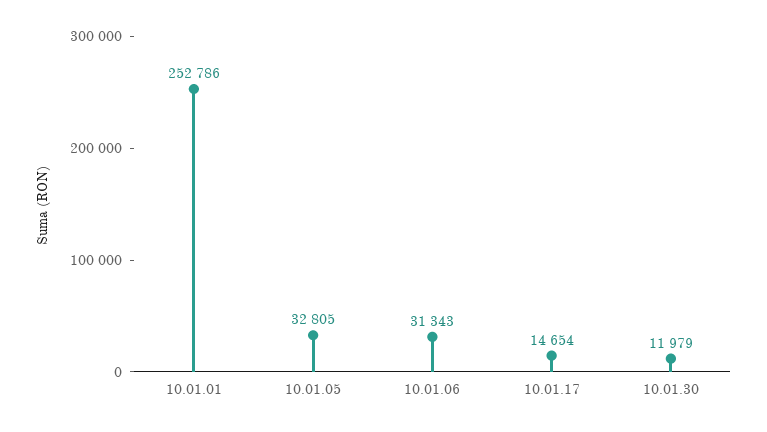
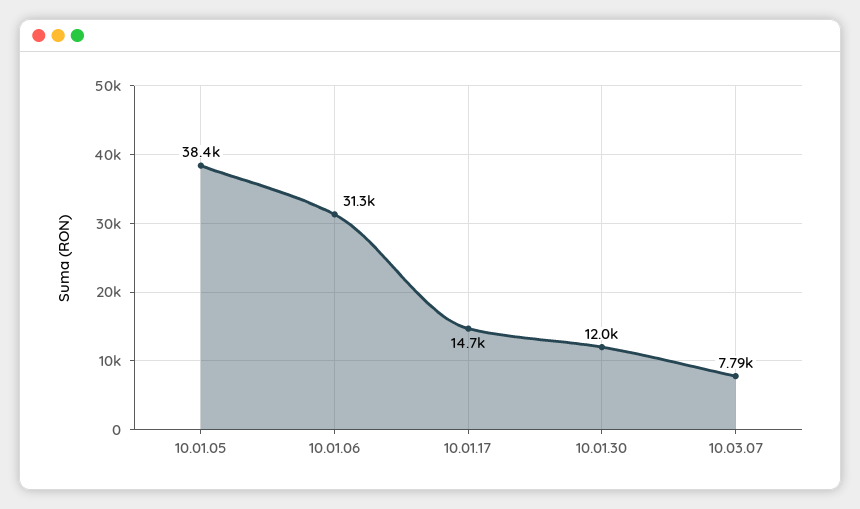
10.01.01: 252786 -> none
10.01.05: 32805 -> 38400
10.03.07: none -> 7790

